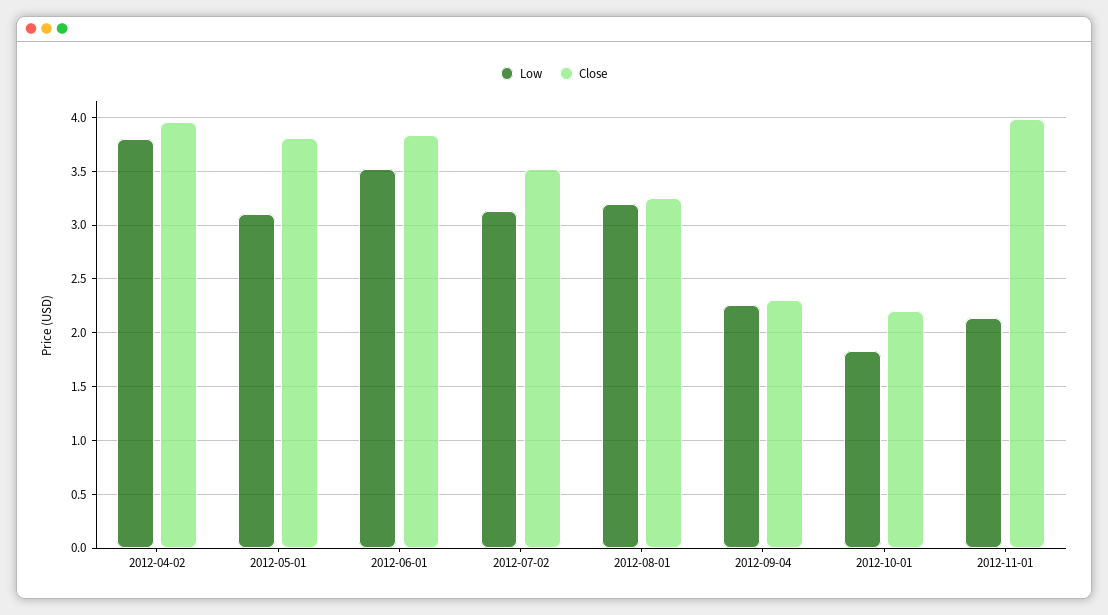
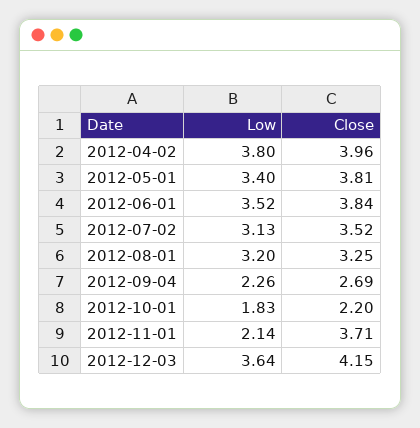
Low, 2012-05-01: 3.1 -> 3.4
Close, 2012-09-04: 2.3 -> 2.69
Close, 2012-11-01: 4 -> 3.71
Low, 2012-12-03: none -> 3.64
Close, 2012-12-03: none -> 4.15

